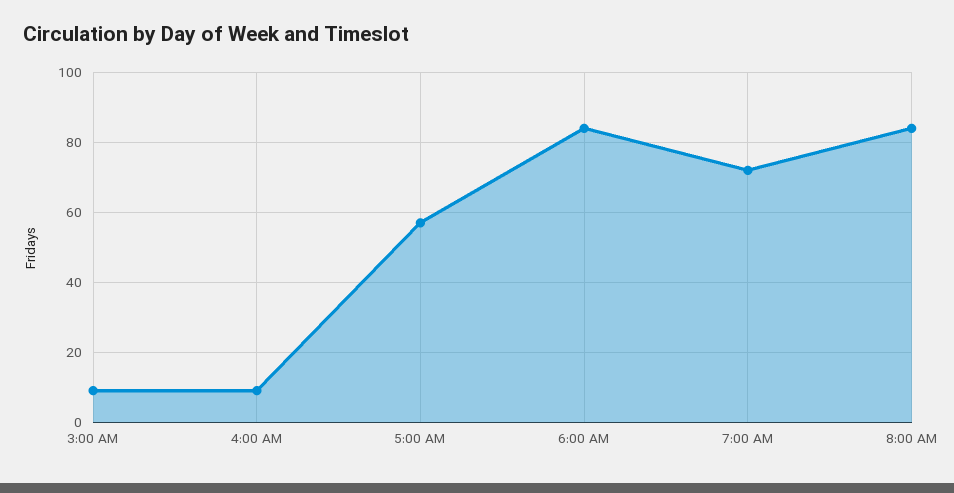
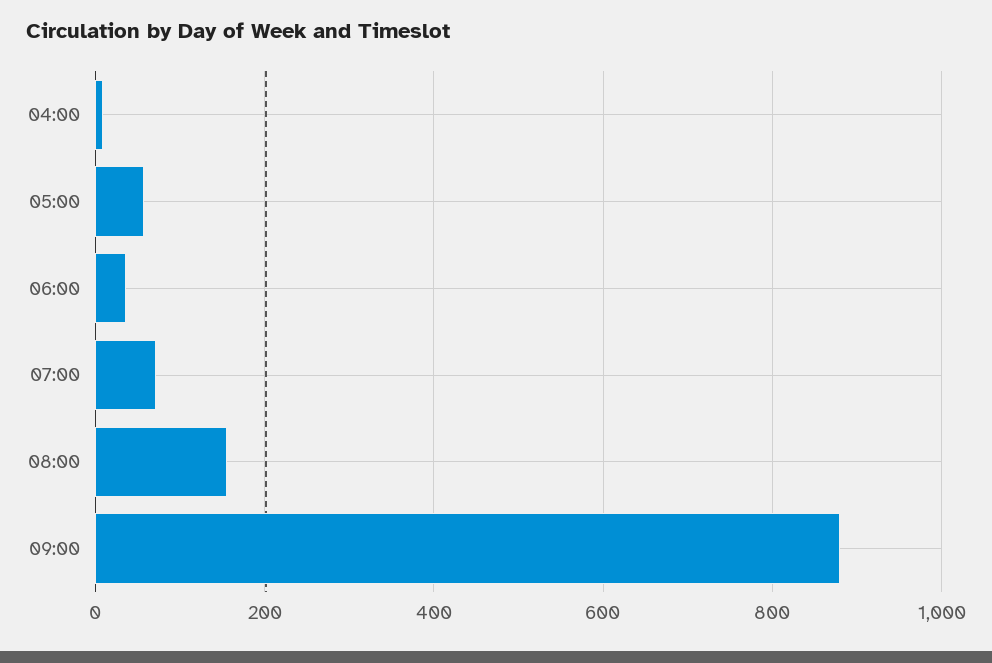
3:00 AM: 10 -> none
6:00 AM: 85 -> 40
8:00 AM: 85 -> 160
09:00: none -> 880

